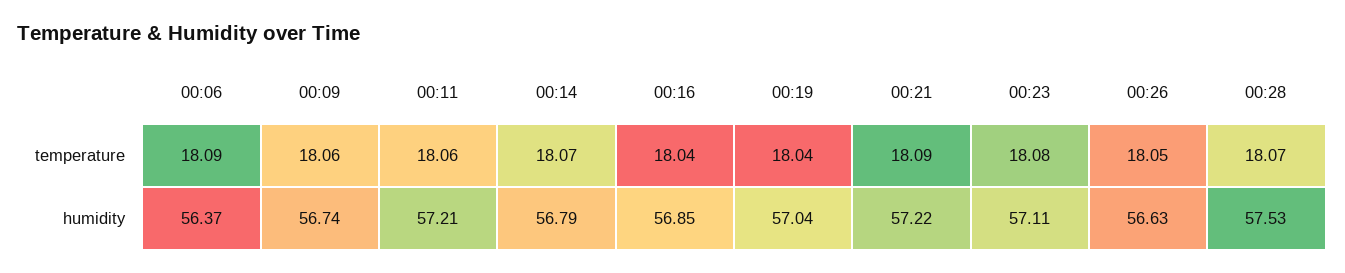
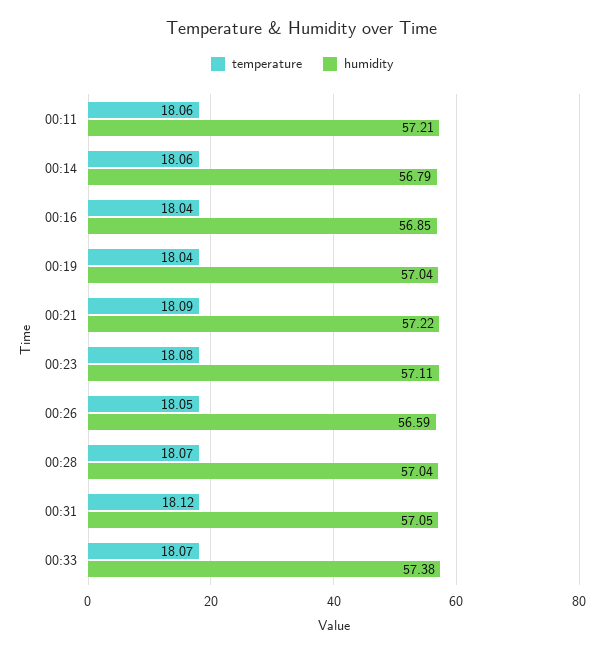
temperature, 00:06: 18.09 -> none
temperature, 00:09: 18.06 -> none
temperature, 00:14: 18.07 -> 18.06
humidity, 00:06: 56.37 -> none
humidity, 00:09: 56.74 -> none
humidity, 00:26: 56.63 -> 56.59
humidity, 00:28: 57.53 -> 57.04
temperature, 00:31: none -> 18.12
humidity, 00:31: none -> 57.05
temperature, 00:33: none -> 18.07
humidity, 00:33: none -> 57.38

